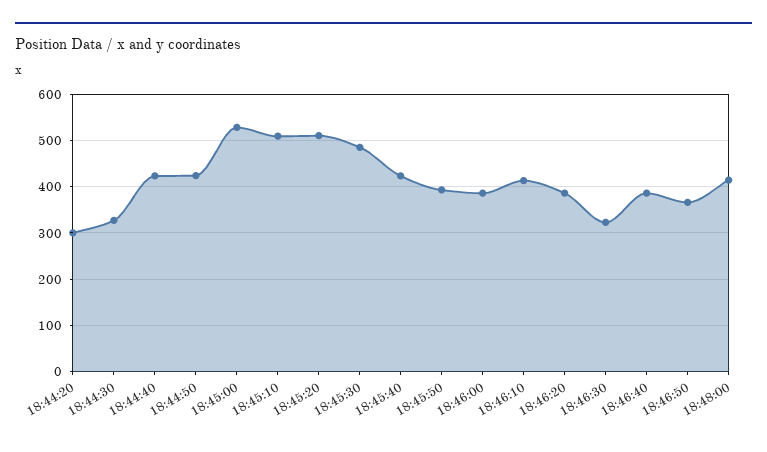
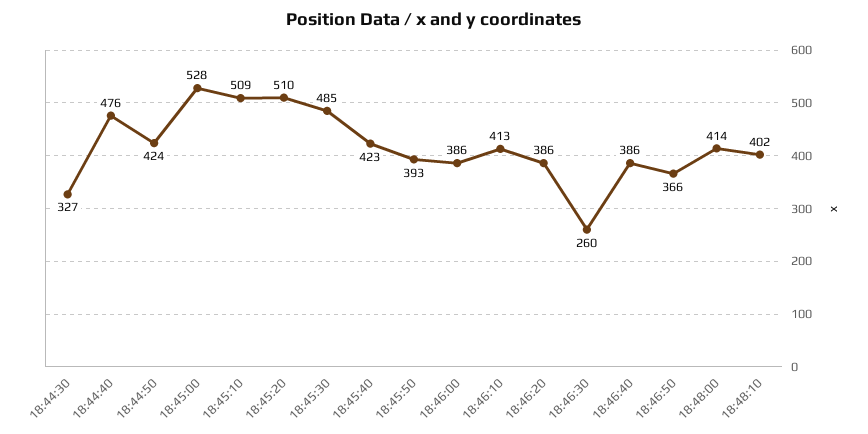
18:44:20: 300 -> none
18:44:40: 420 -> 476
18:46:30: 320 -> 260
18:48:10: none -> 402

